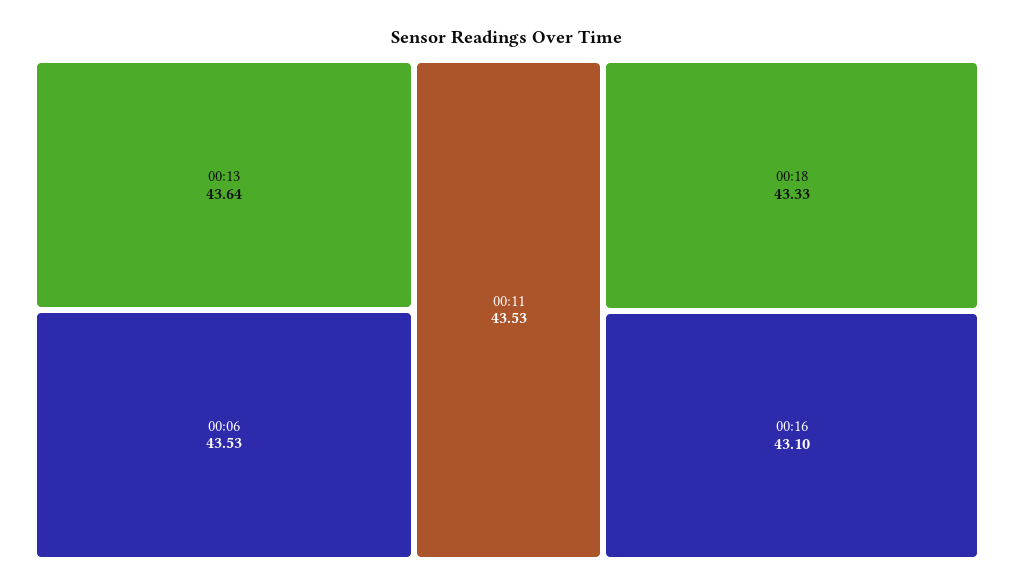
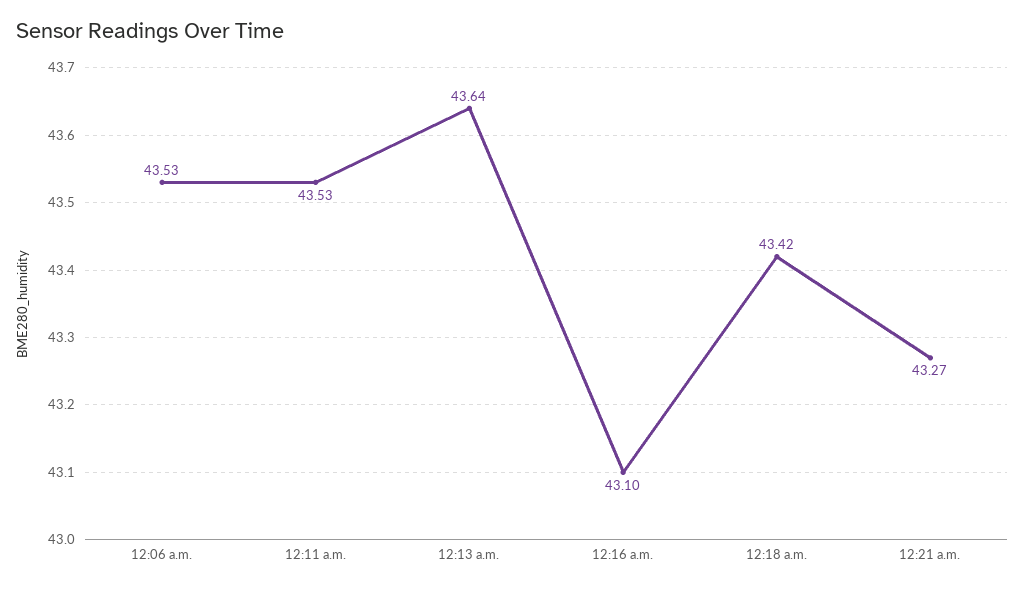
00:18: 43.33 -> 43.42
12:21 a.m.: none -> 43.27

